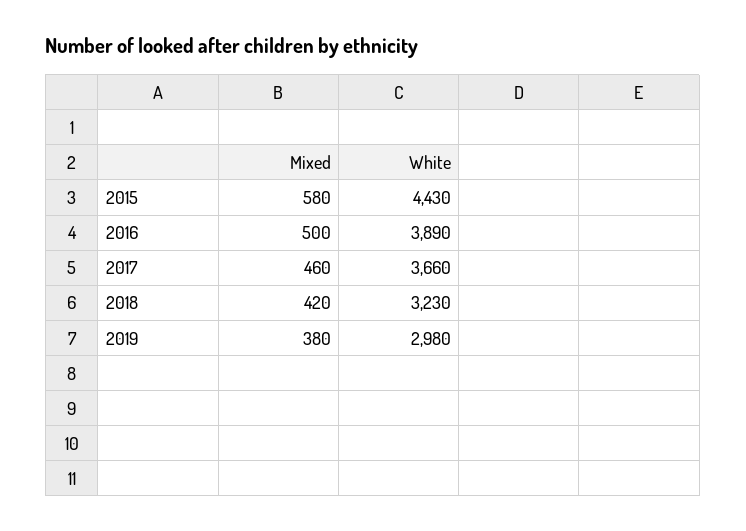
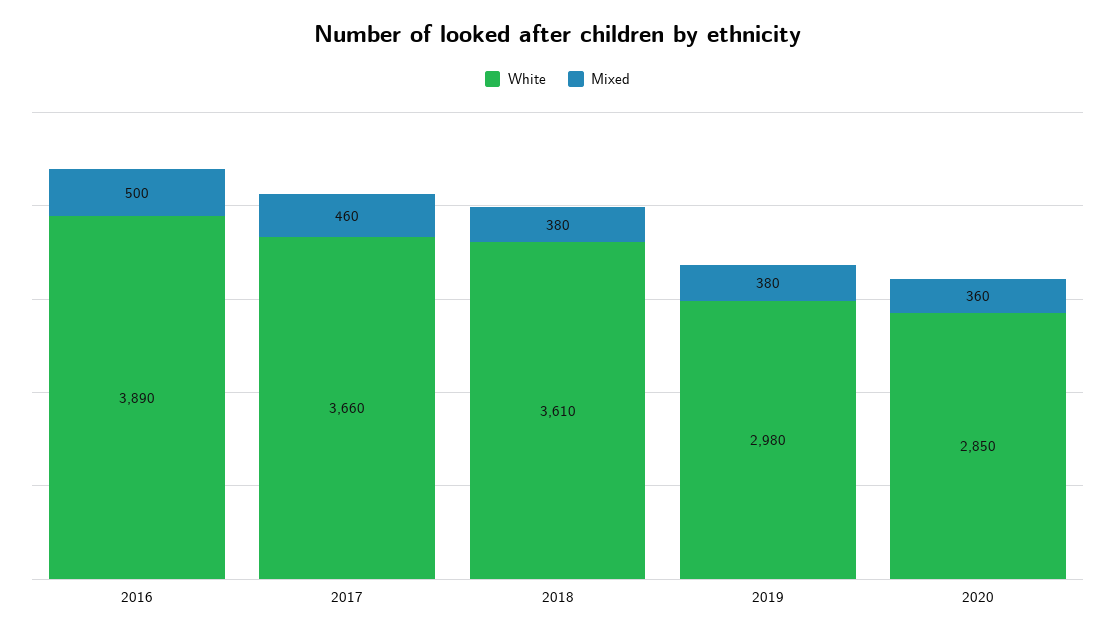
Mixed, 2015: 580 -> none
White, 2015: 4430 -> none
Mixed, 2018: 420 -> 380
White, 2018: 3230 -> 3610
White, 2020: none -> 2850
Mixed, 2020: none -> 360

